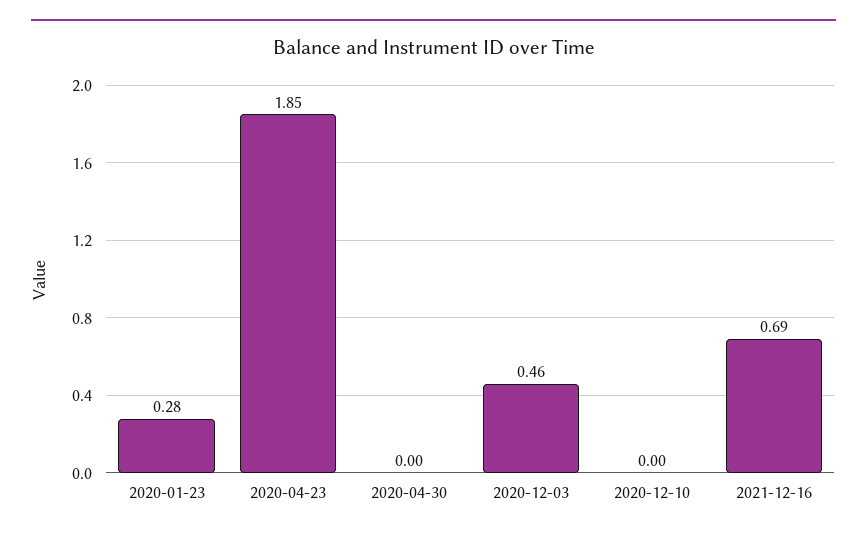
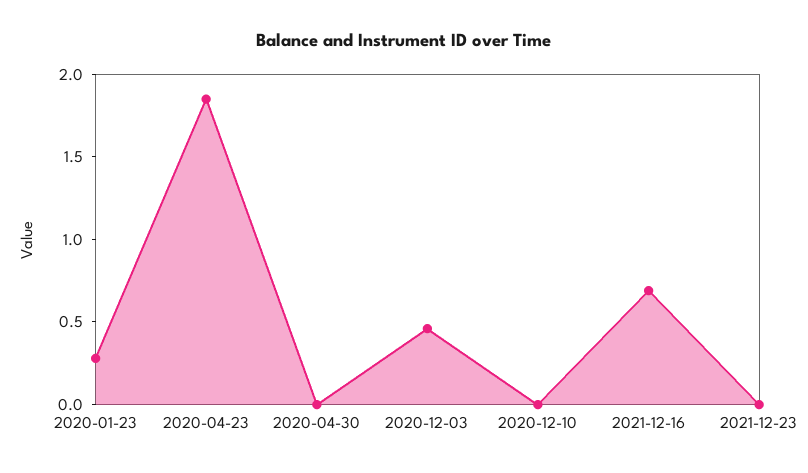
2021-12-23: none -> 0

